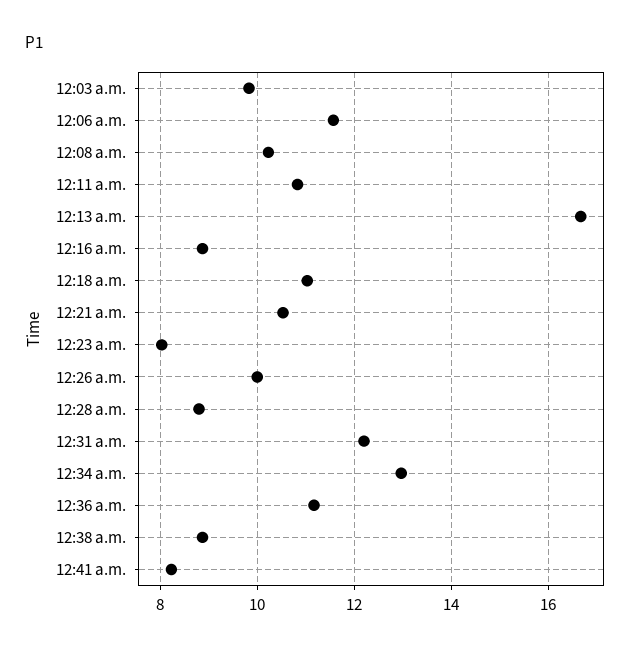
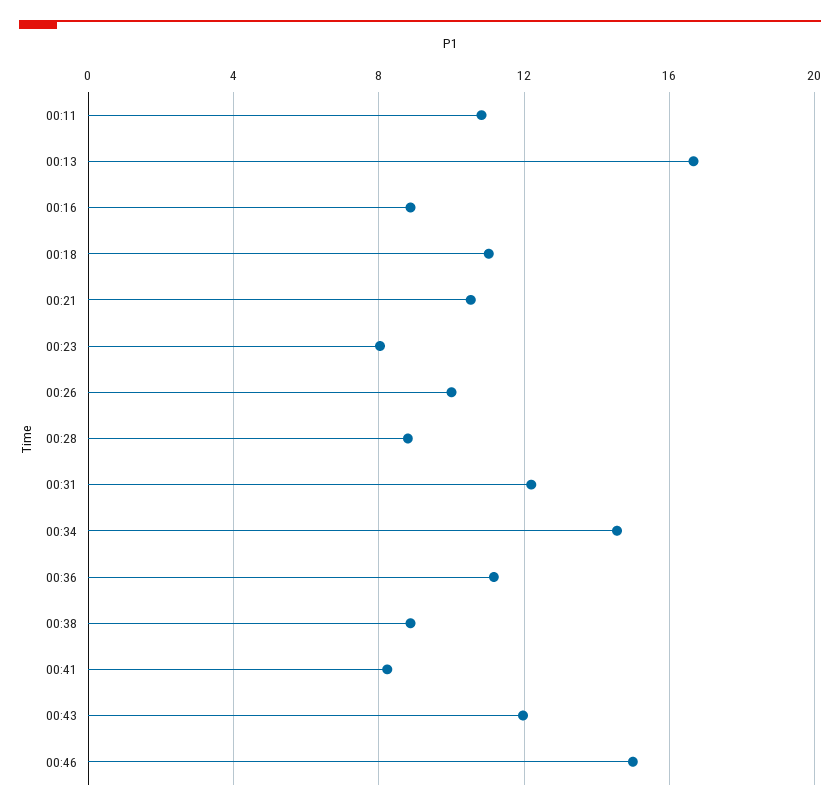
12:03 a.m.: 9.8 -> none
12:06 a.m.: 11.6 -> none
12:08 a.m.: 10.2 -> none
12:34 a.m.: 13 -> 14.5
00:43: none -> 12
00:46: none -> 15

